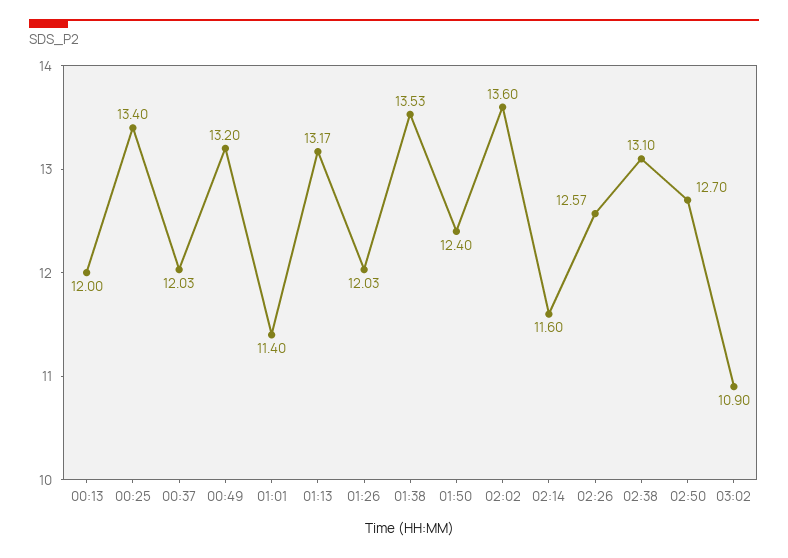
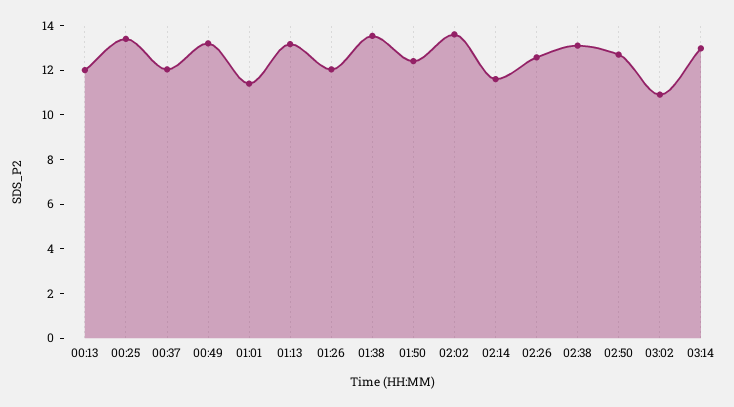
03:14: none -> 13

